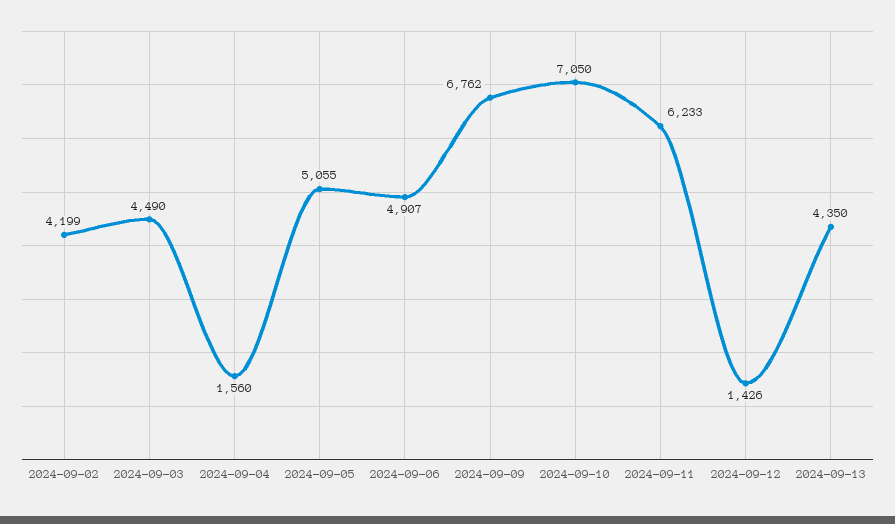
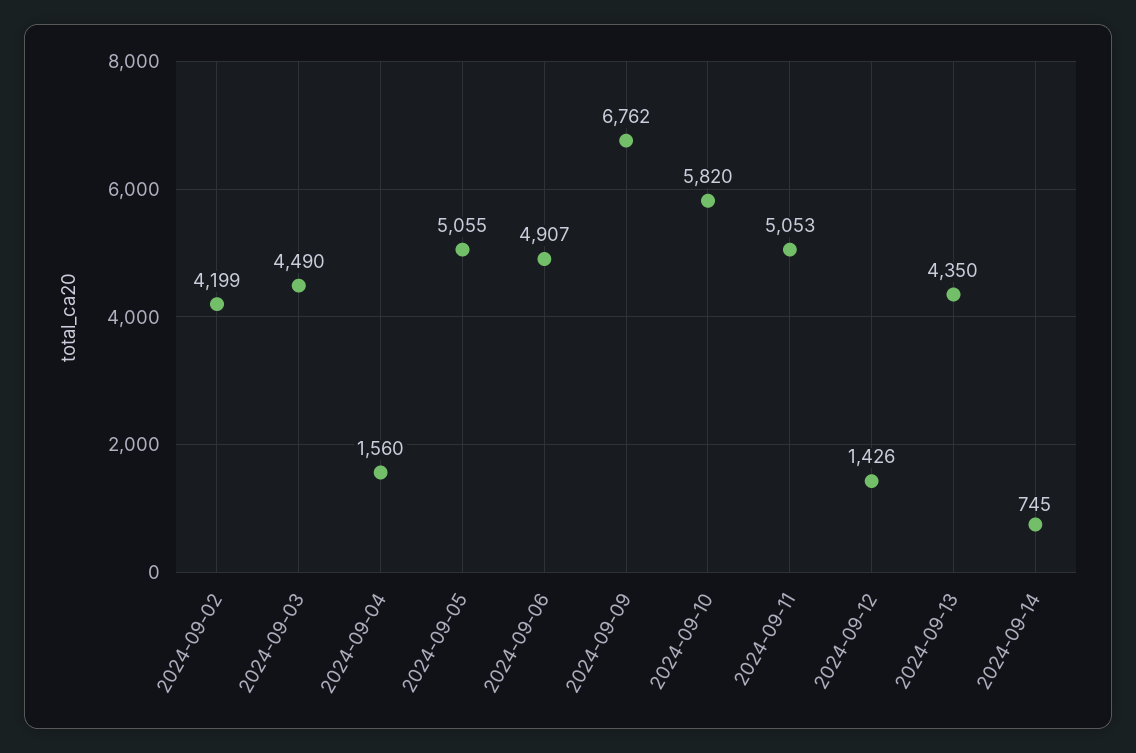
2024-09-10: 7050 -> 5820
2024-09-11: 6233 -> 5053
2024-09-14: none -> 745

